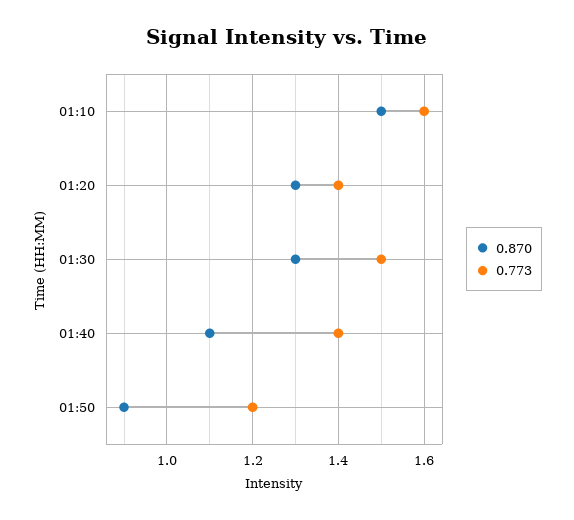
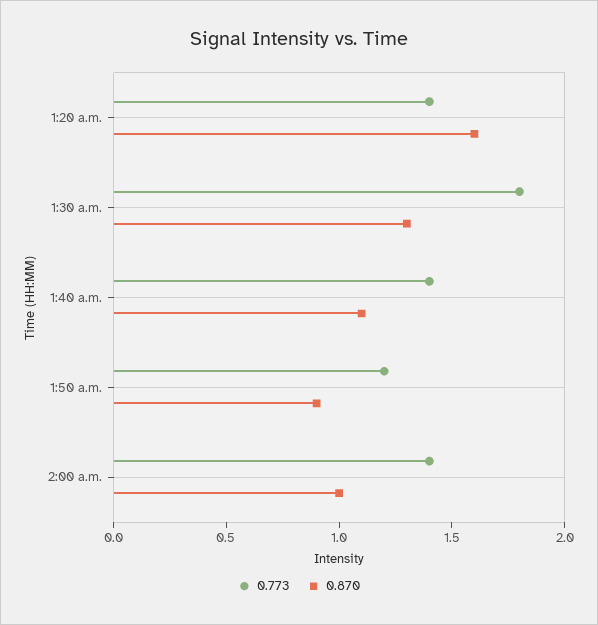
0.870, 01:10: 1.5 -> none
0.773, 01:10: 1.6 -> none
0.870, 01:20: 1.3 -> 1.6
0.773, 01:30: 1.5 -> 1.8
0.773, 2:00 a.m.: none -> 1.4
0.870, 2:00 a.m.: none -> 1

